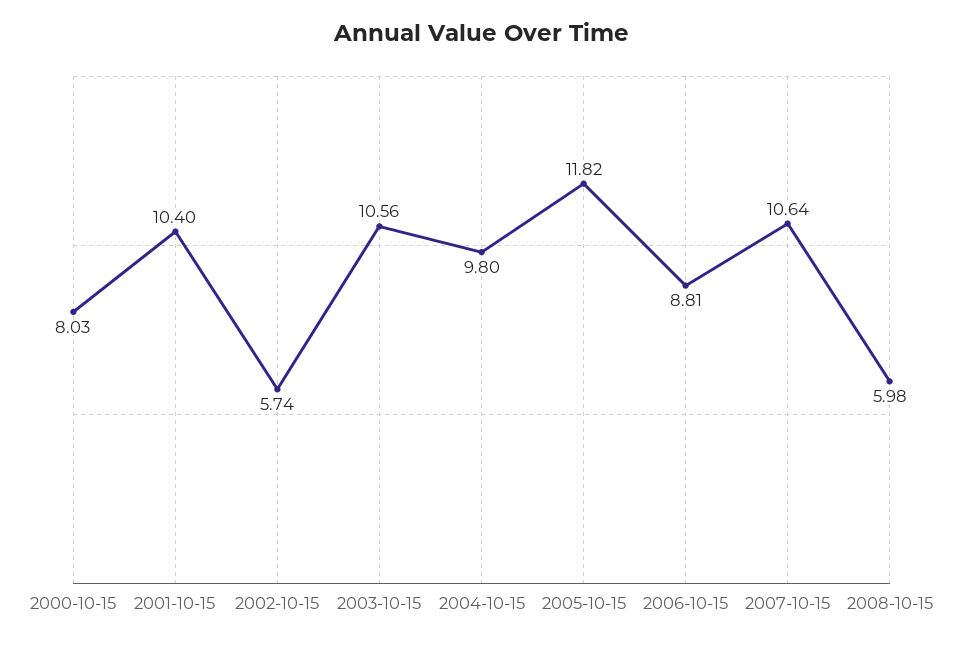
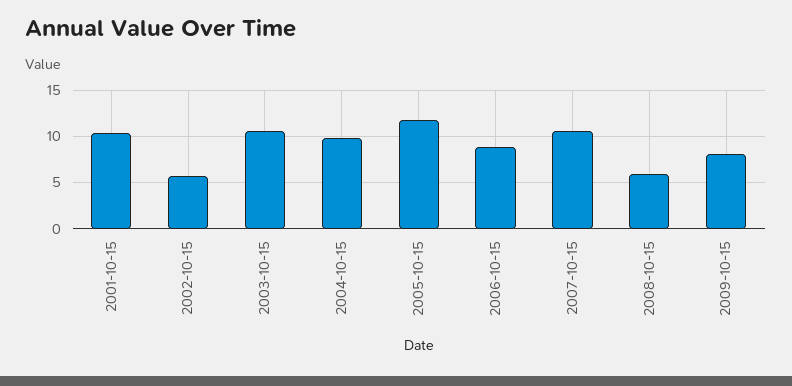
2000-10-15: 8.03 -> none
2009-10-15: none -> 8

